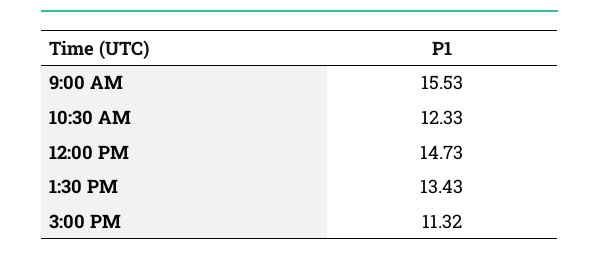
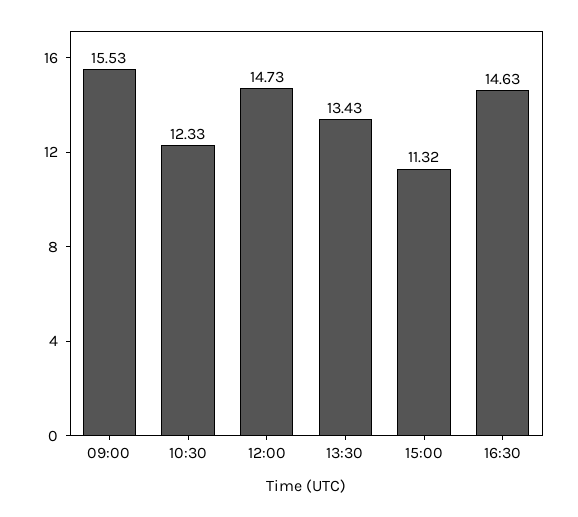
16:30: none -> 14.63

